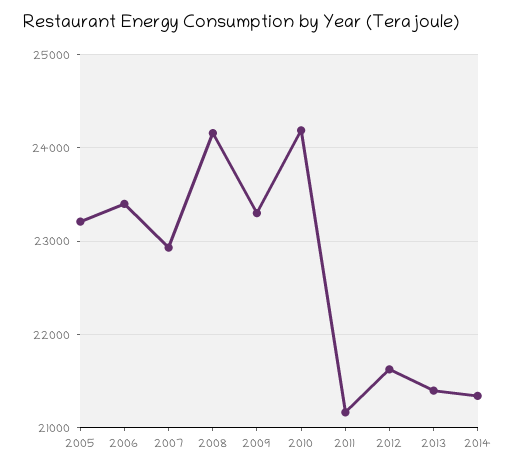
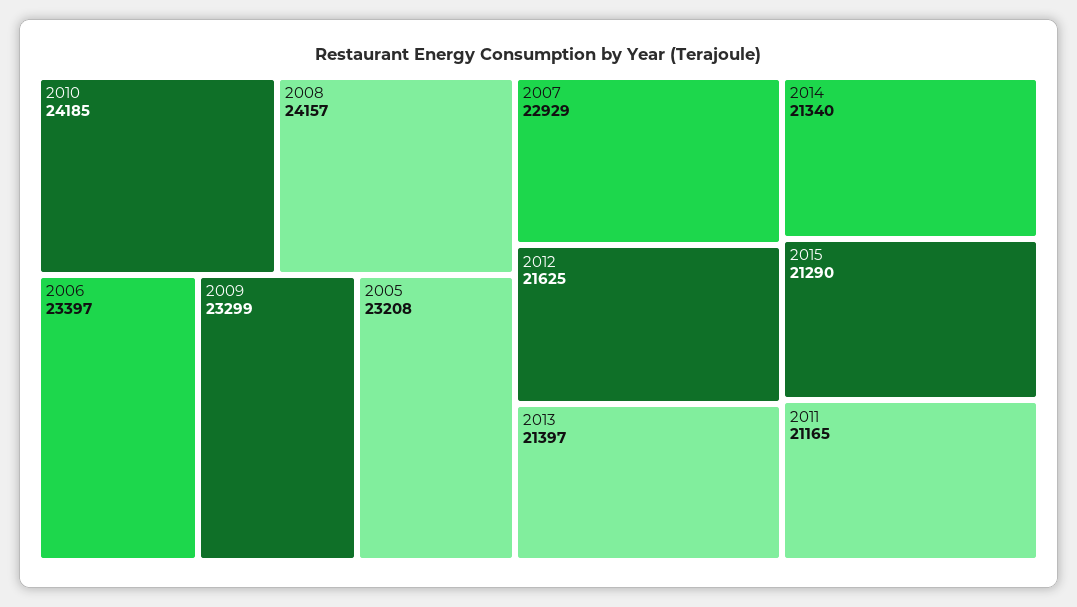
2015: none -> 21290

